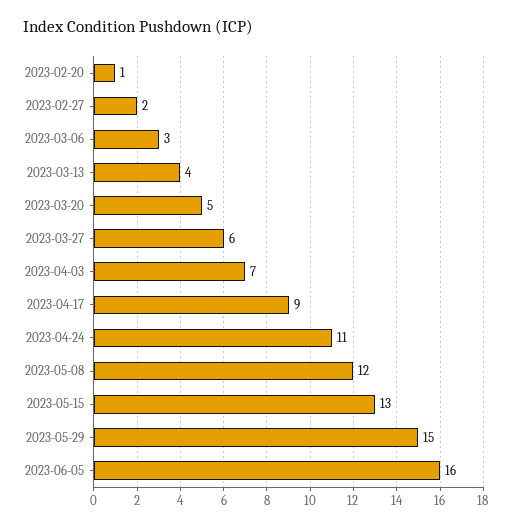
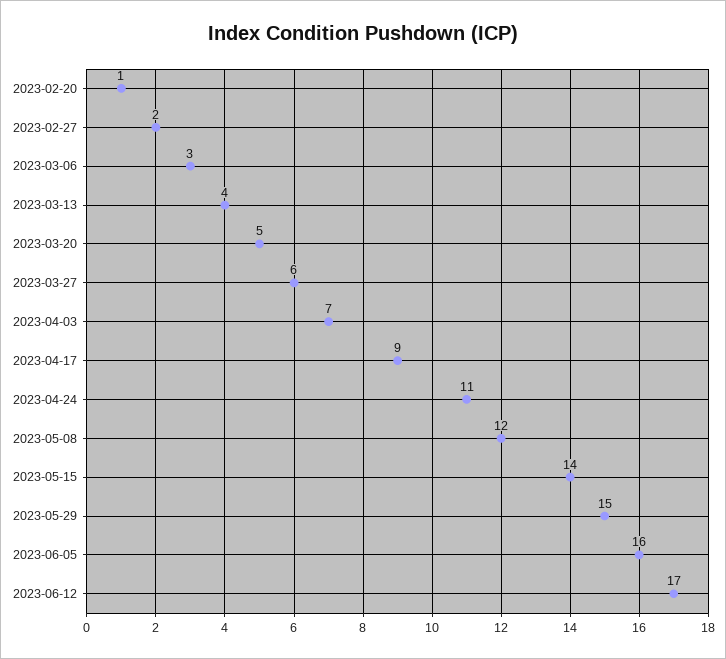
2023-05-15: 13 -> 14
2023-06-12: none -> 17

